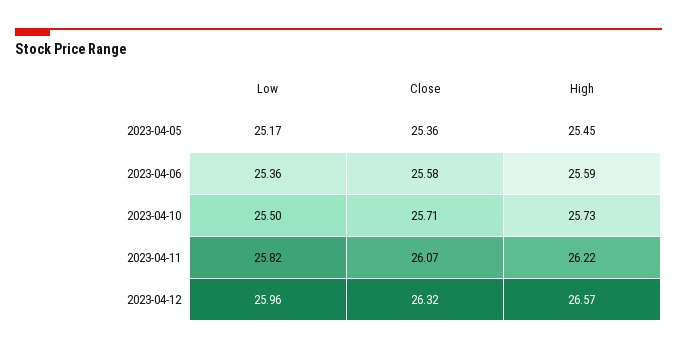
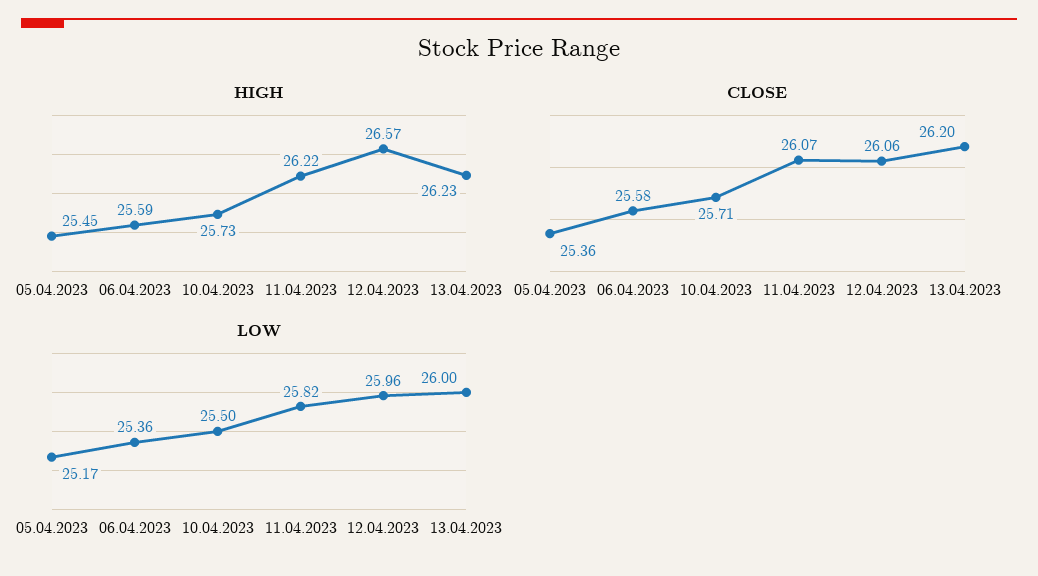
Close, 2023-04-12: 26.32 -> 26.06
High, 13.04.2023: none -> 26.23
Close, 13.04.2023: none -> 26.2
Low, 13.04.2023: none -> 26

